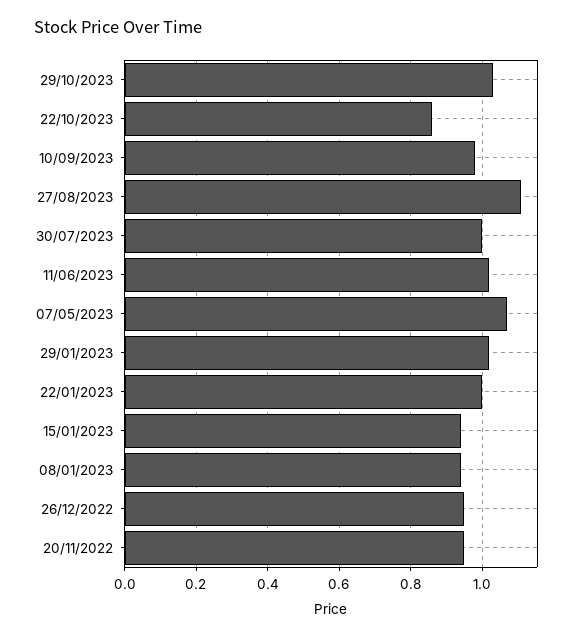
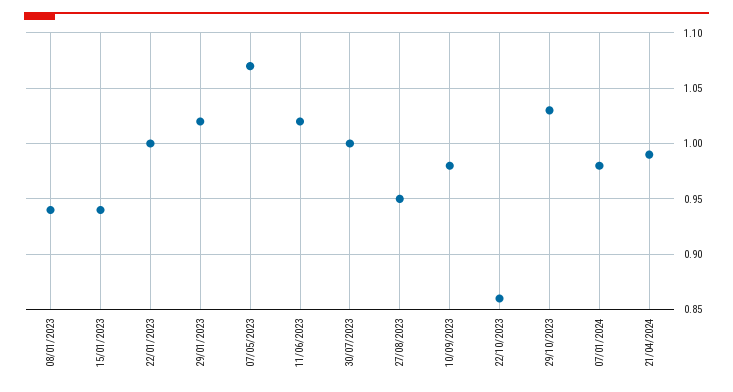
27/08/2023: 1.1 -> 0.95
26/12/2022: 0.95 -> none
20/11/2022: 0.95 -> none
07/01/2024: none -> 0.98
21/04/2024: none -> 0.99

